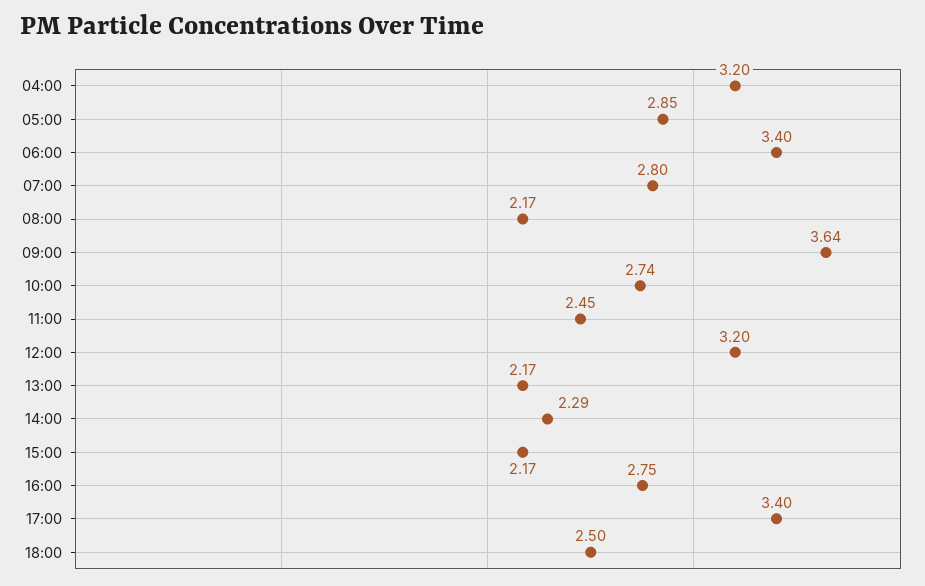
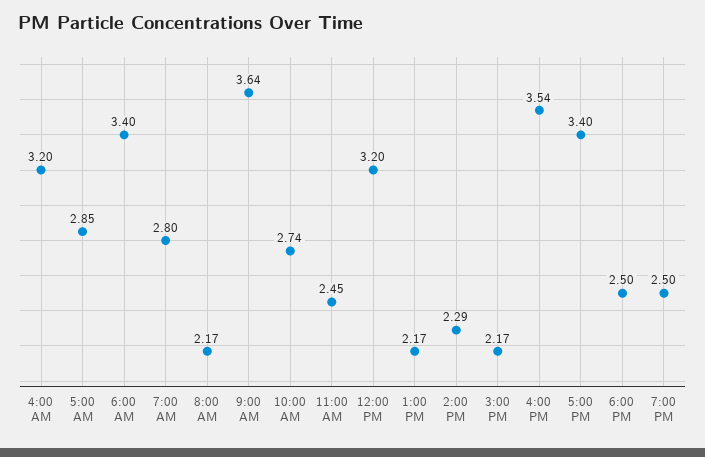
16:00: 2.75 -> 3.54
7:00 PM: none -> 2.5

